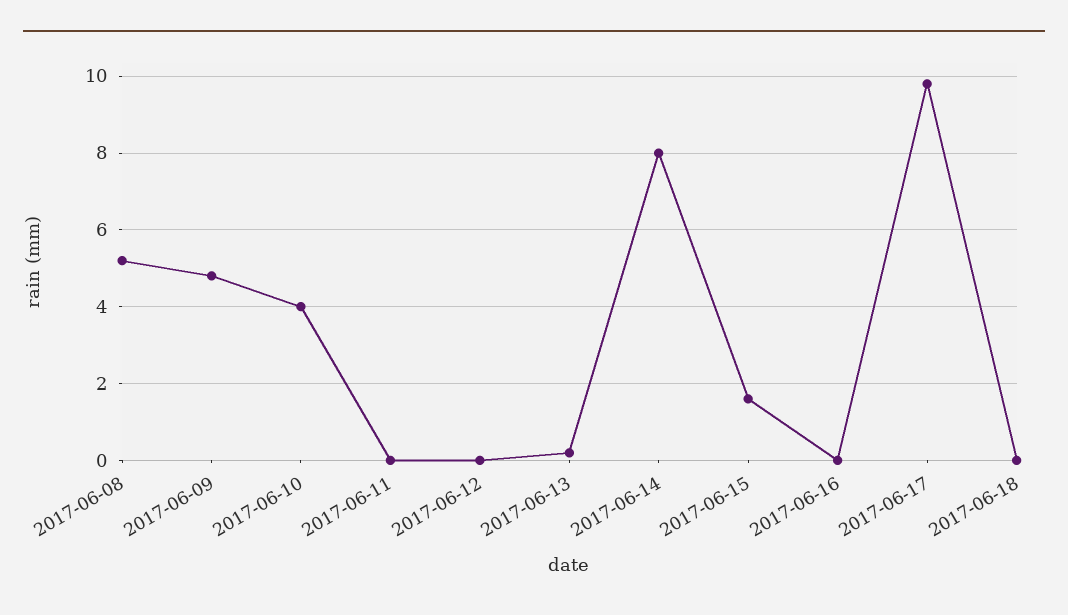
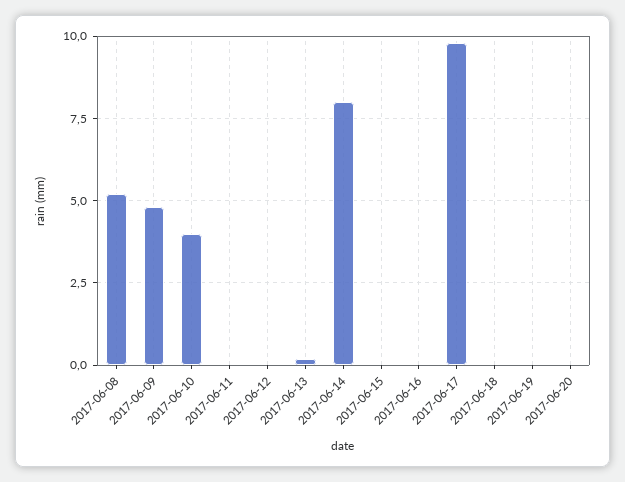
2017-06-15: 1.5 -> 0
2017-06-19: none -> 0
2017-06-20: none -> 0

